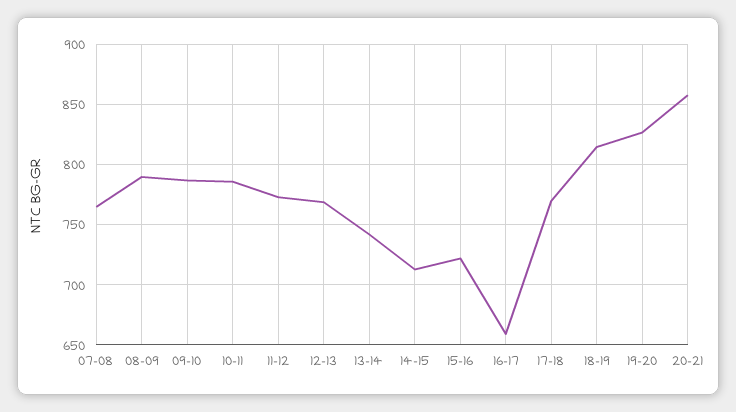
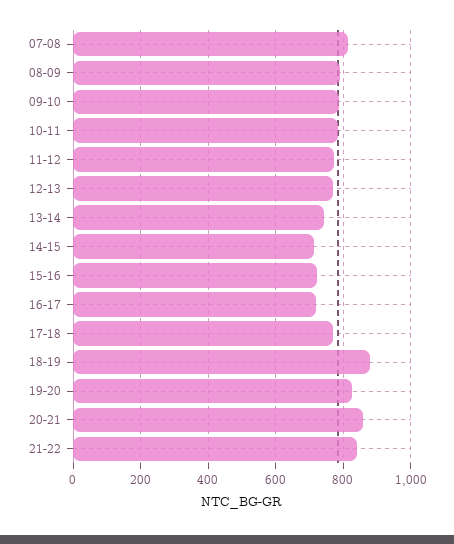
07-08: 765 -> 820
16-17: 660 -> 720
18-19: 815 -> 880
21-22: none -> 840

